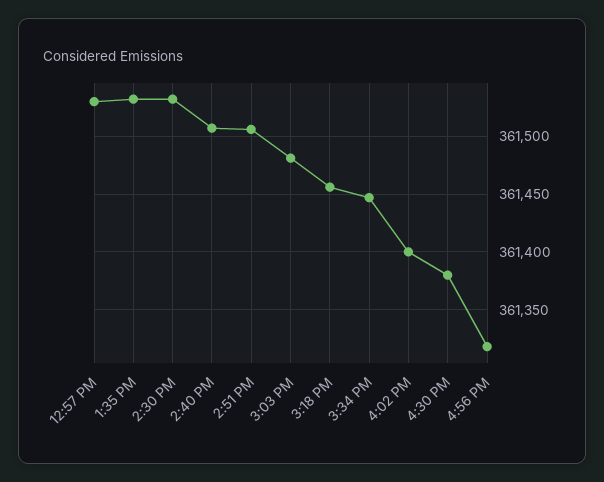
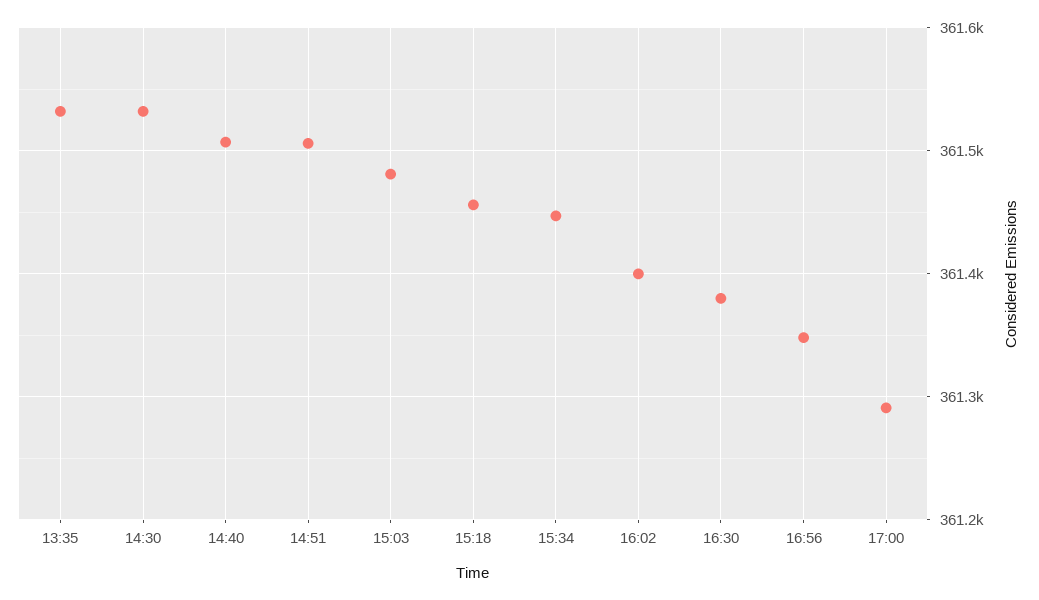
12:57 PM: 361530 -> none
4:56 PM: 361320 -> 361350
17:00: none -> 361290

